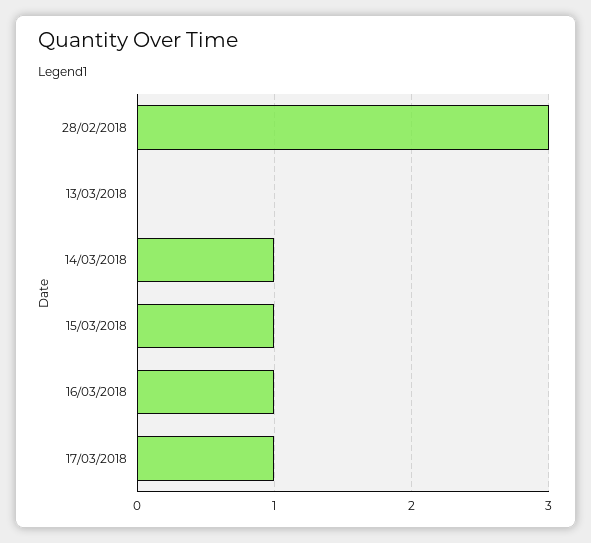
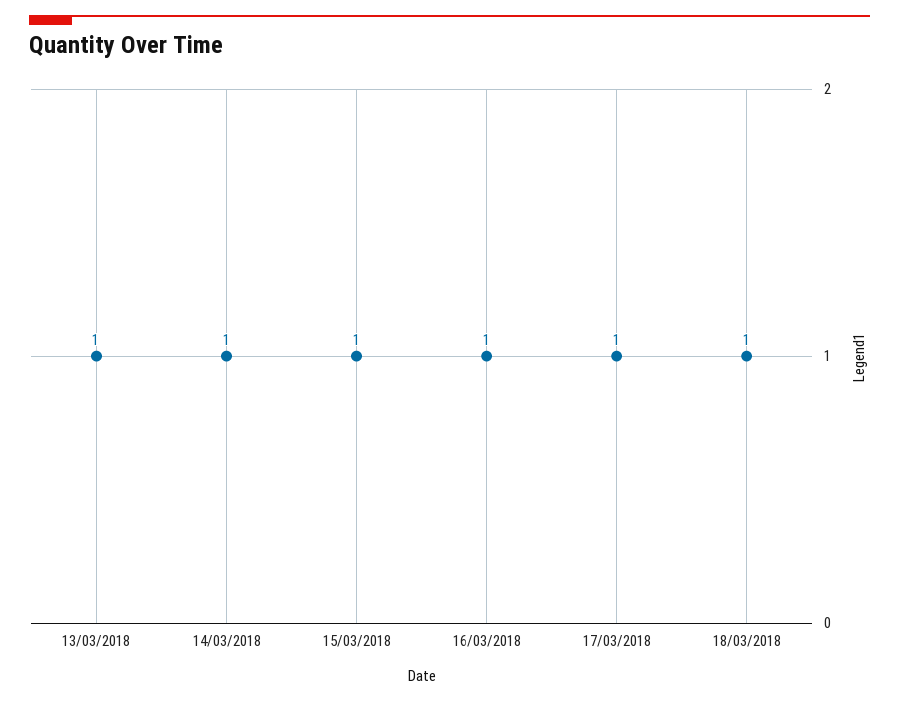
28/02/2018: 3 -> none
13/03/2018: 0 -> 1
18/03/2018: none -> 1

